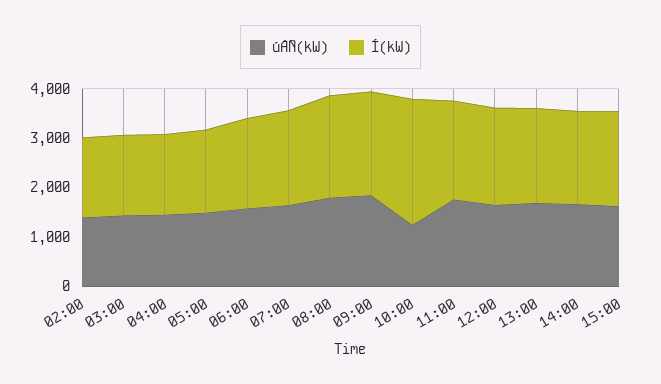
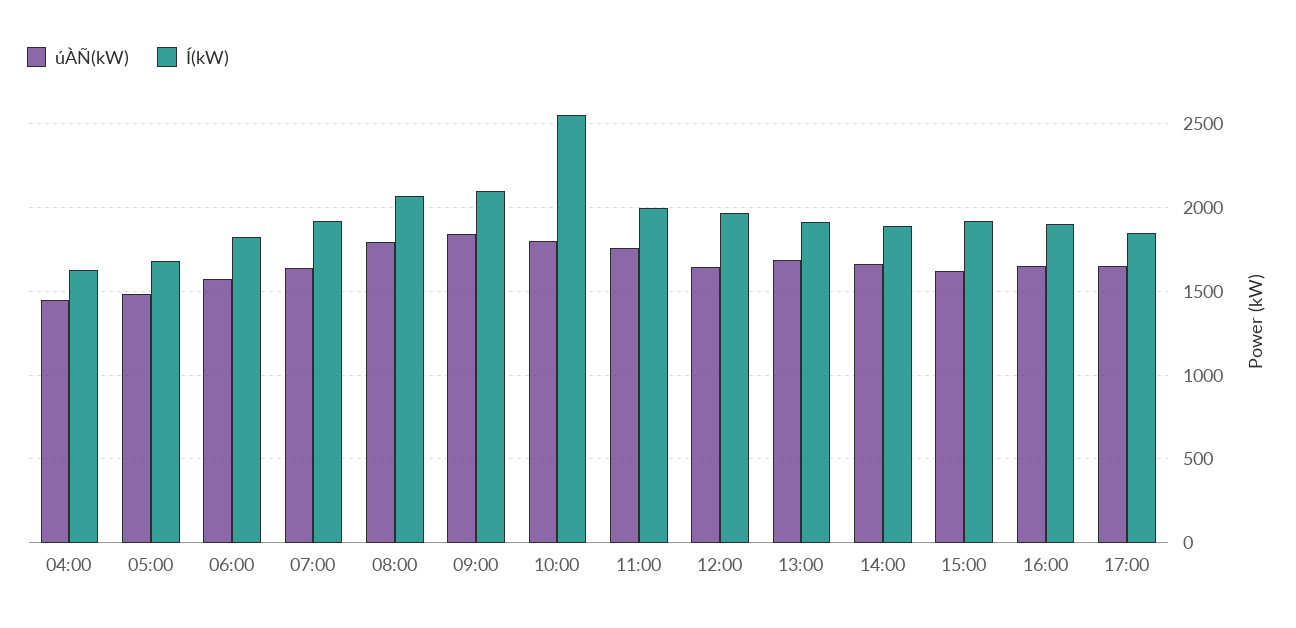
úÀÑ(kW), 02:00: 1400 -> none
Í(kW), 02:00: 1600 -> none
úÀÑ(kW), 03:00: 1400 -> none
Í(kW), 03:00: 1600 -> none
úÀÑ(kW), 10:00: 1200 -> 1800
úÀÑ(kW), 16:00: none -> 1650
Í(kW), 16:00: none -> 1900
úÀÑ(kW), 17:00: none -> 1650
Í(kW), 17:00: none -> 1850

